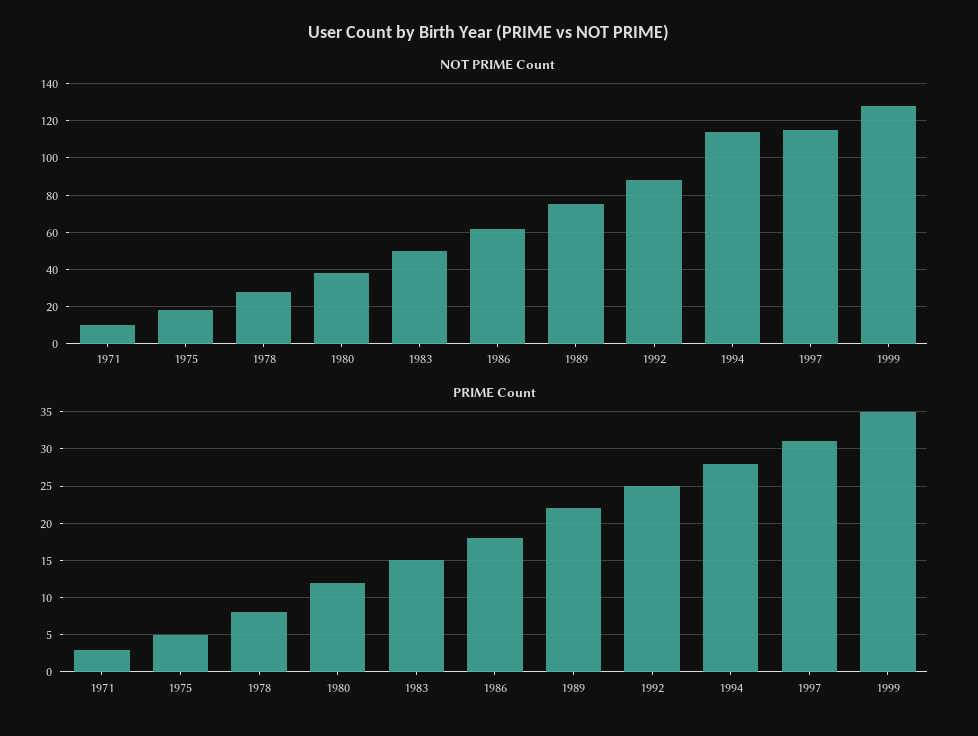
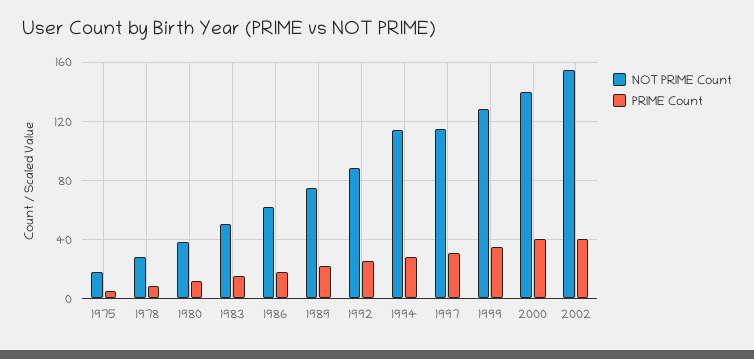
NOT PRIME Count, 1971: 10 -> none
PRIME Count, 1971: 3 -> none
NOT PRIME Count, 2000: none -> 140
PRIME Count, 2000: none -> 40
NOT PRIME Count, 2002: none -> 155
PRIME Count, 2002: none -> 40

